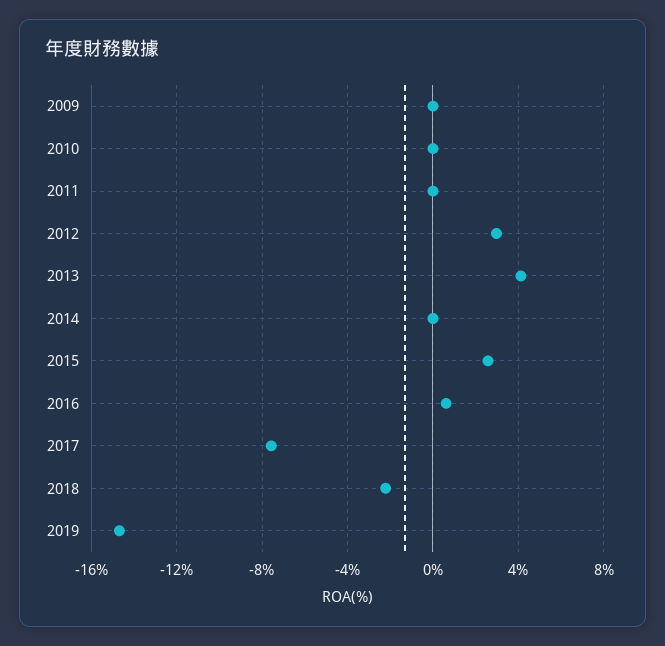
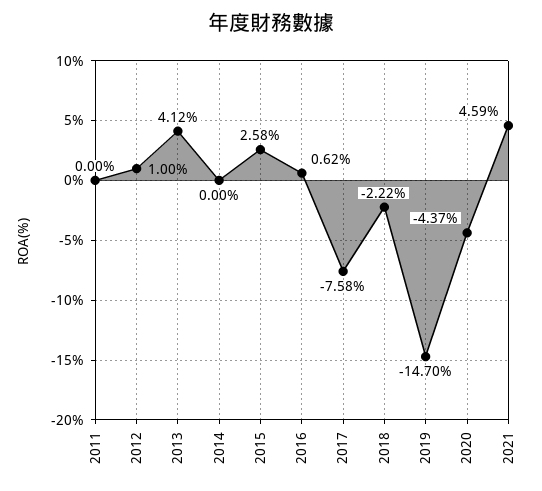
2009: 0 -> none
2010: 0 -> none
2012: 3 -> 1
2020: none -> -4.37
2021: none -> 4.59

